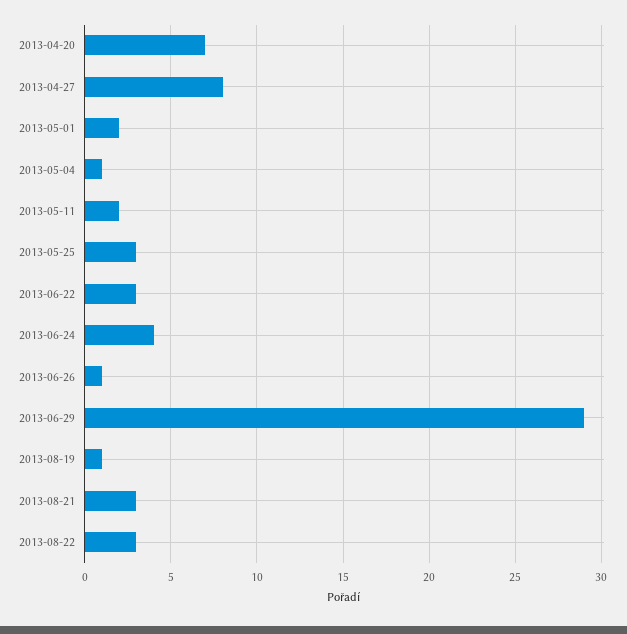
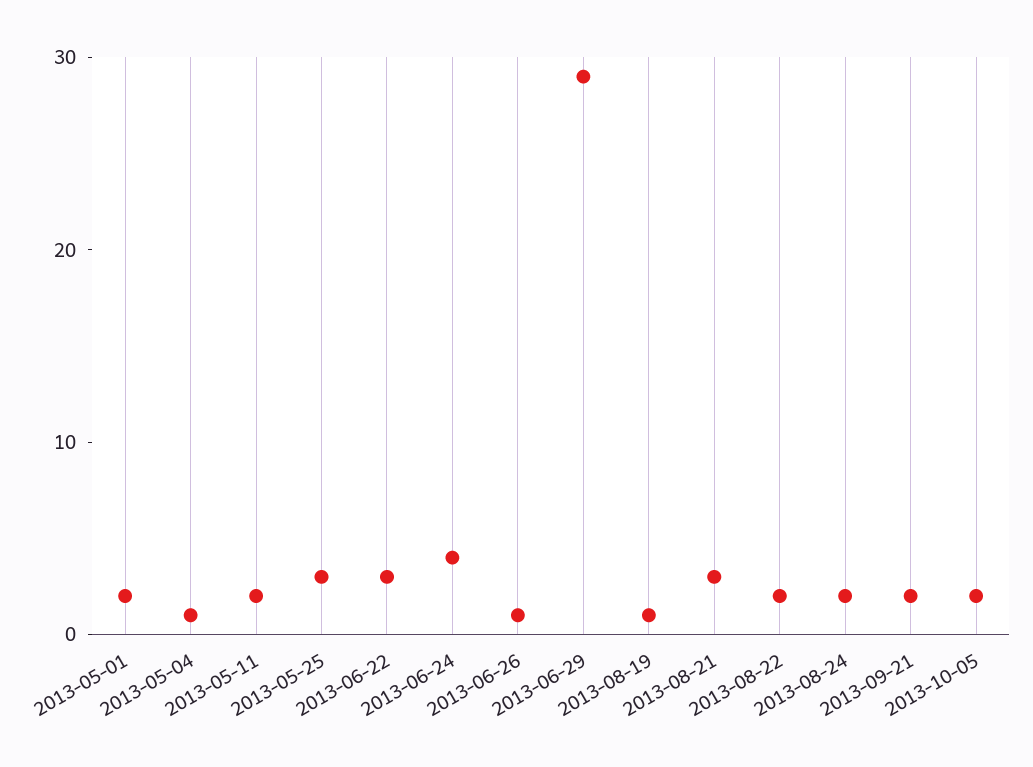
2013-04-20: 7 -> none
2013-04-27: 8 -> none
2013-08-22: 3 -> 2
2013-08-24: none -> 2
2013-09-21: none -> 2
2013-10-05: none -> 2

